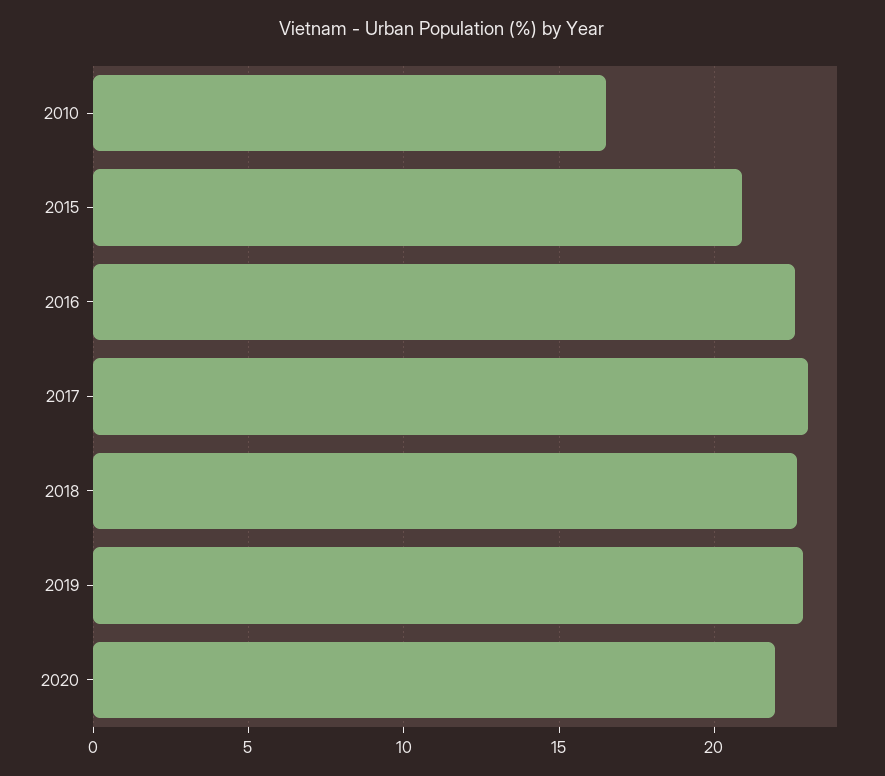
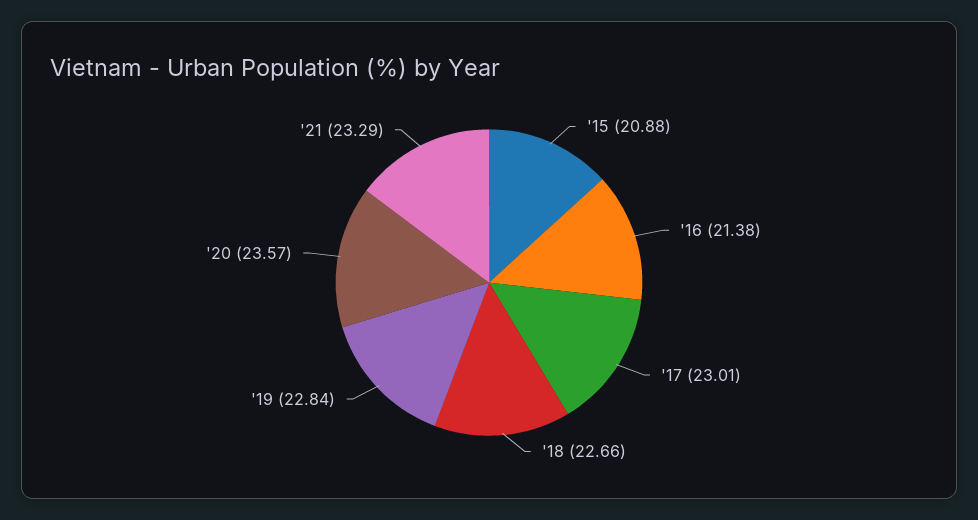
2010: 16.5 -> none
2016: 22.5 -> 21.38
2020: 22 -> 23.57
'21: none -> 23.29

